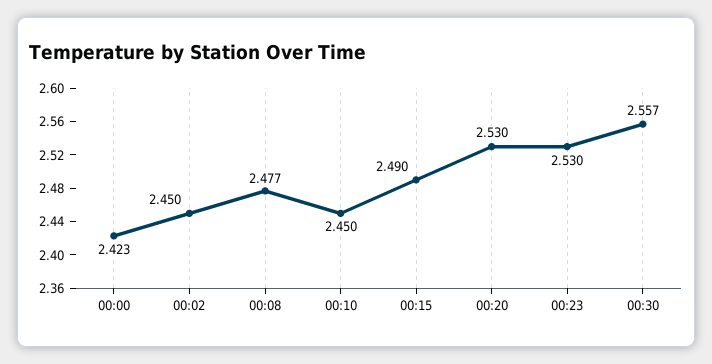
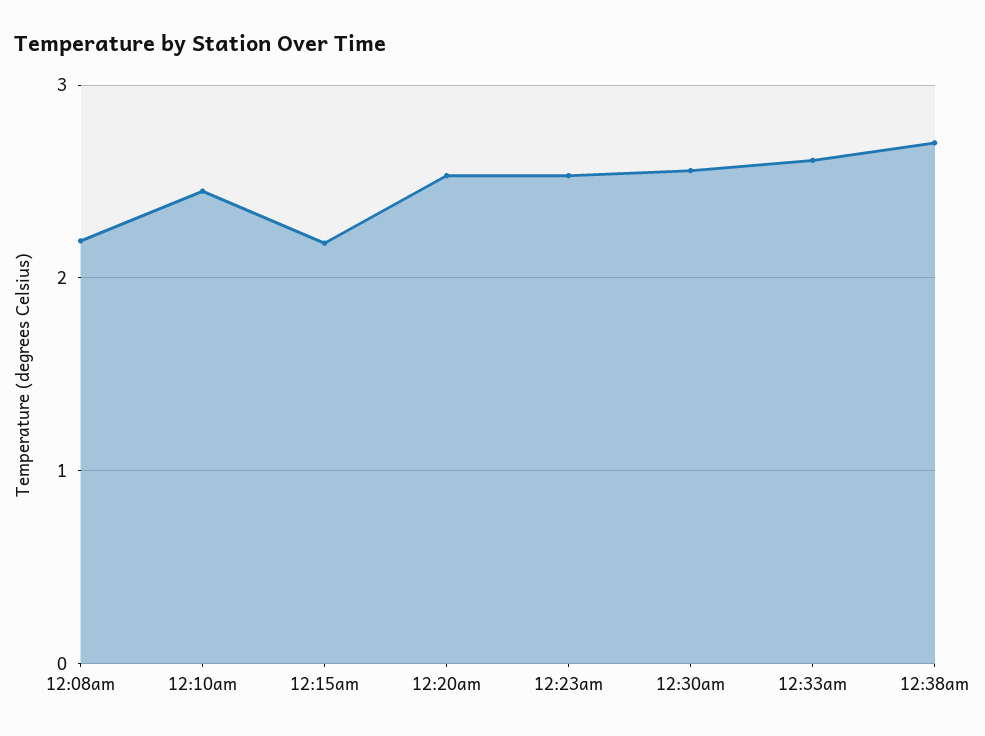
00:00: 2.423 -> none
00:02: 2.45 -> none
00:08: 2.477 -> 2.2
00:15: 2.49 -> 2.2
12:33am: none -> 2.6
12:38am: none -> 2.7

